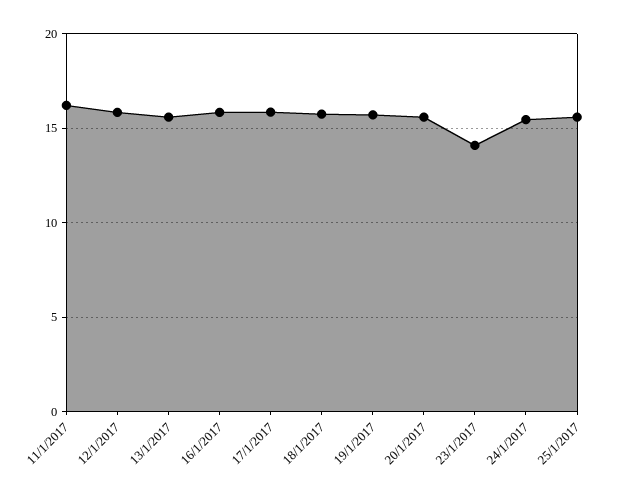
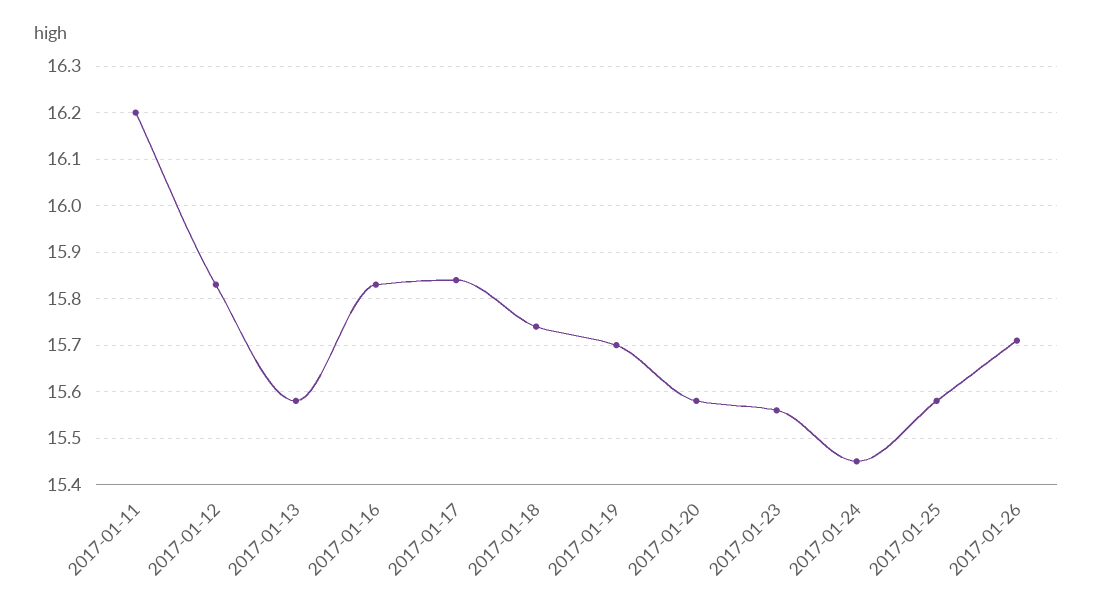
23/1/2017: 14 -> 15.55
2017-01-26: none -> 15.7

